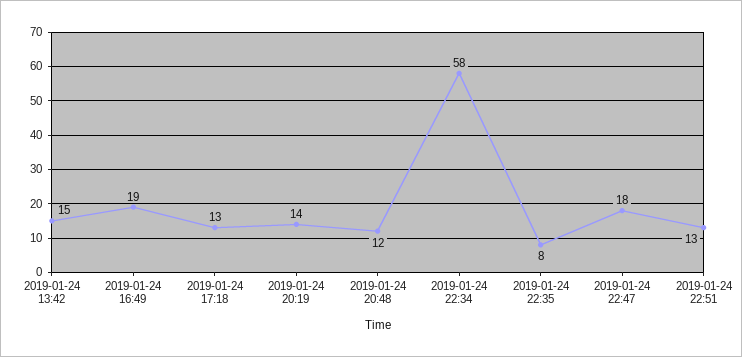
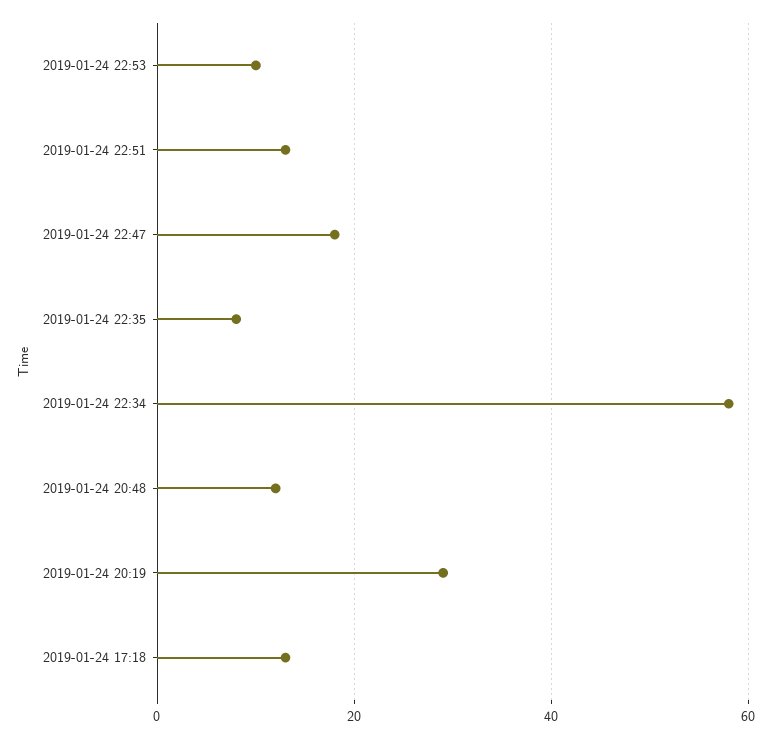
2019-01-24 13:42: 15 -> none
2019-01-24 16:49: 19 -> none
2019-01-24 20:19: 14 -> 30
2019-01-24 22:53: none -> 10

